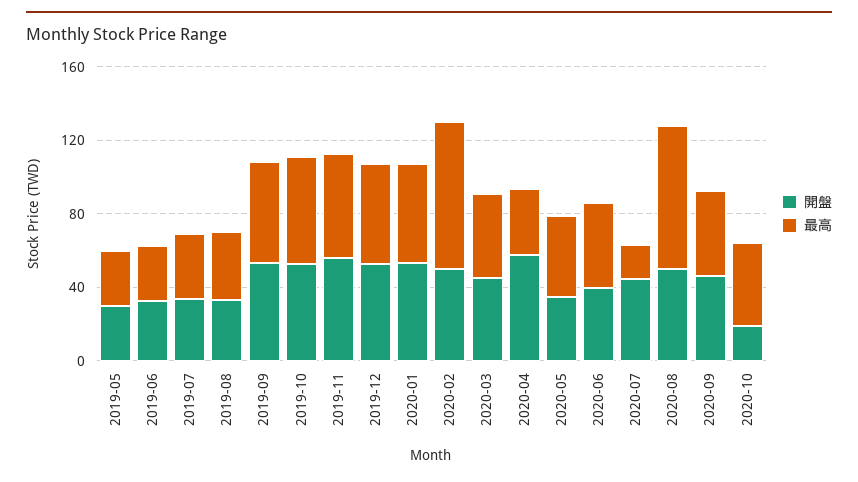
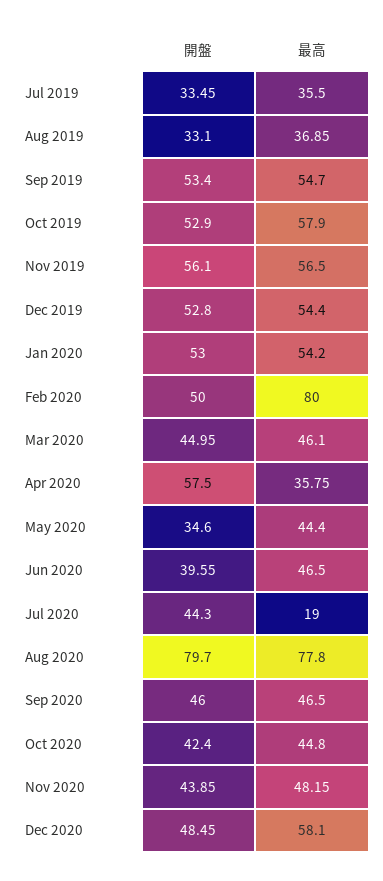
開盤, 2019-05: 30 -> none
最高, 2019-05: 30 -> none
開盤, 2019-06: 30 -> none
最高, 2019-06: 30 -> none
開盤, 2020-08: 50 -> 79.7
開盤, 2020-10: 20 -> 42.4
開盤, Nov 2020: none -> 43.85
最高, Nov 2020: none -> 48.15
開盤, Dec 2020: none -> 48.45
最高, Dec 2020: none -> 58.1

